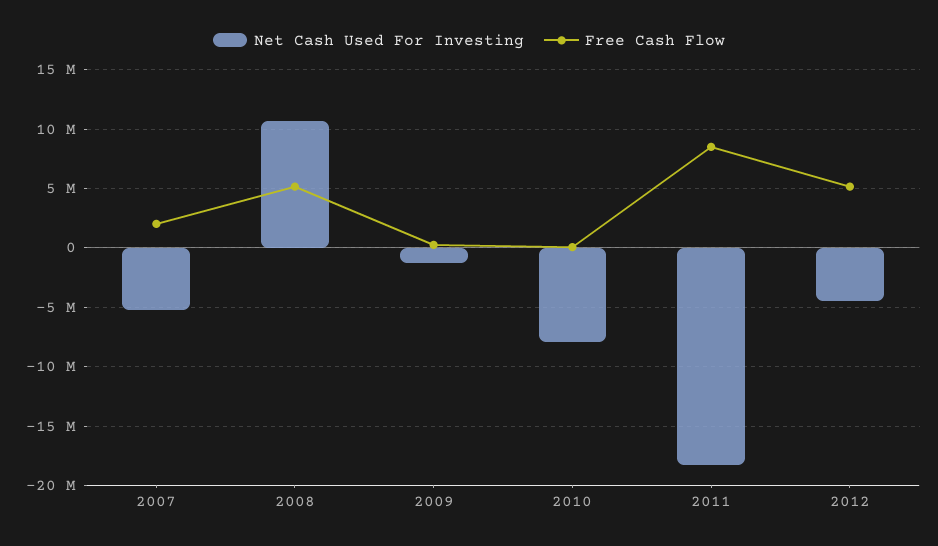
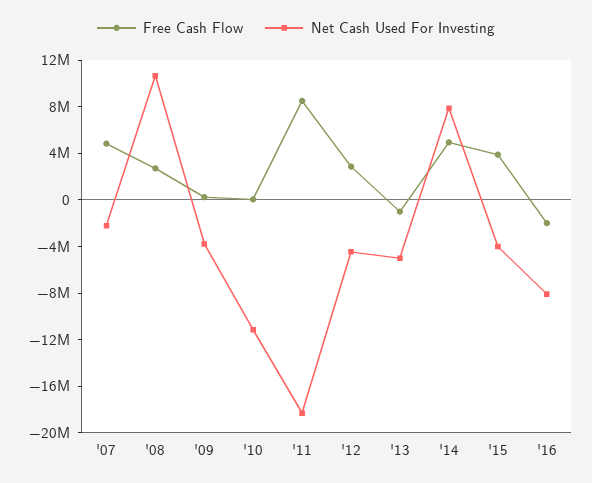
Net Cash Used For Investing, 2007: -5000000 -> -2000000
Free Cash Flow, 2007: 2000000 -> 5000000
Free Cash Flow, 2008: 5000000 -> 3000000
Net Cash Used For Investing, 2009: -1000000 -> -4000000
Net Cash Used For Investing, 2010: -8000000 -> -11000000
Free Cash Flow, 2012: 5000000 -> 3000000
Free Cash Flow, '13: none -> -1000000
Net Cash Used For Investing, '13: none -> -5000000
Free Cash Flow, '14: none -> 5000000
Net Cash Used For Investing, '14: none -> 8000000
Free Cash Flow, '15: none -> 4000000
Net Cash Used For Investing, '15: none -> -4000000
Free Cash Flow, '16: none -> -2000000
Net Cash Used For Investing, '16: none -> -8000000

